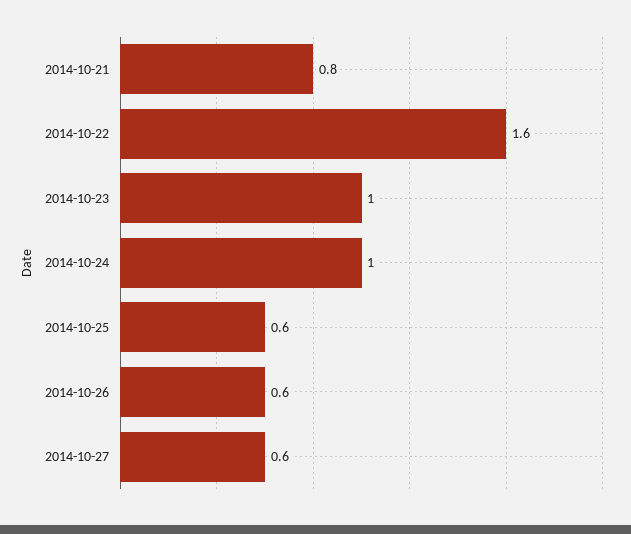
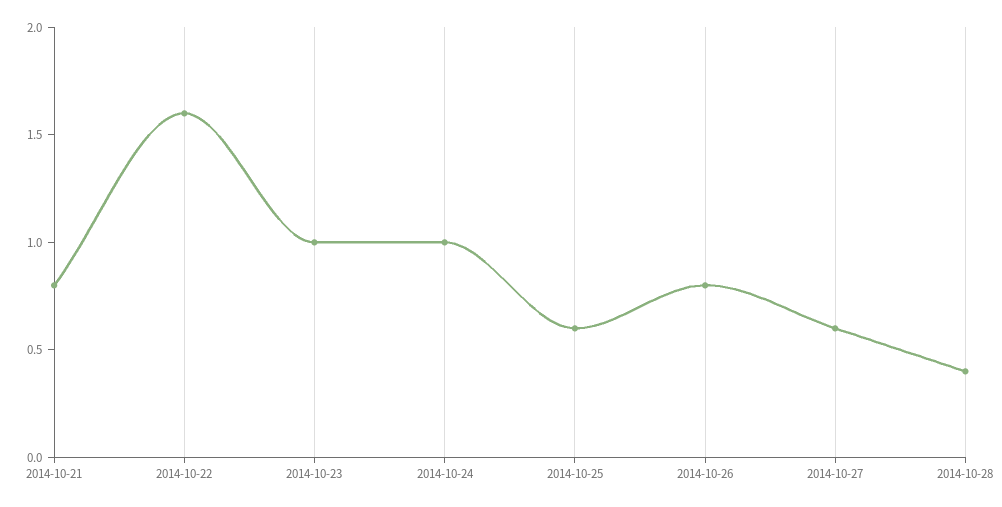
2014-10-26: 0.6 -> 0.8
2014-10-28: none -> 0.4

